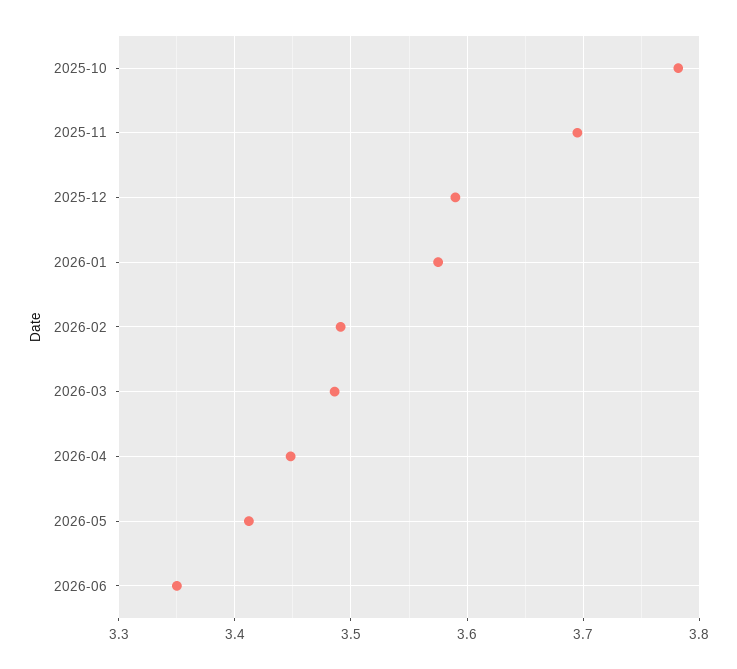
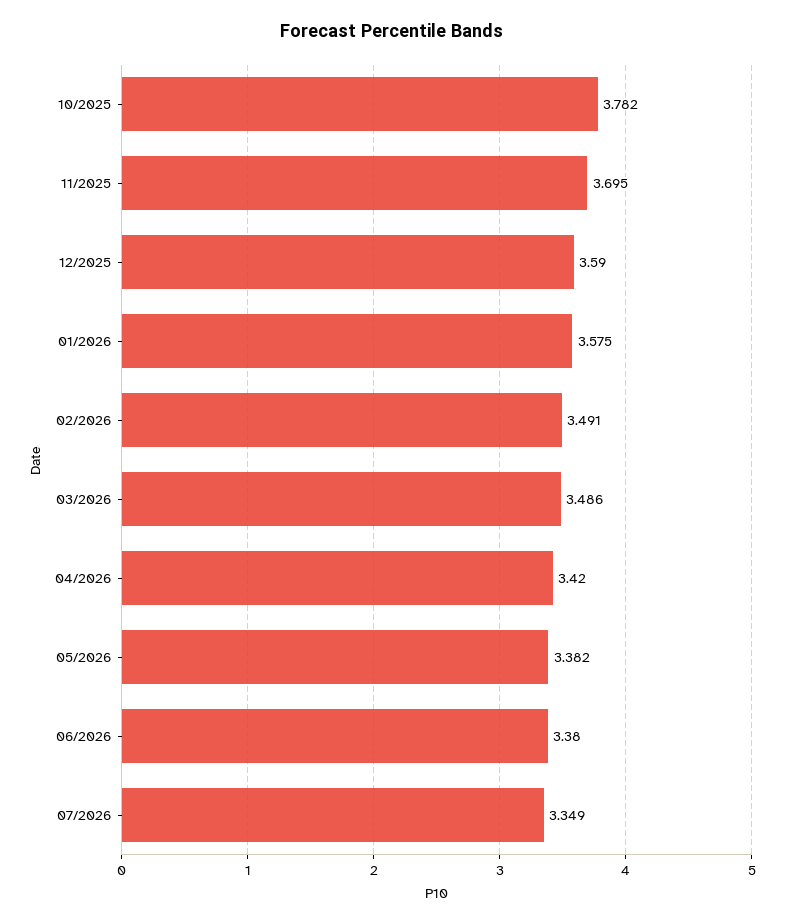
2026-04: 3.45 -> 3.42
2026-05: 3.41 -> 3.382
2026-06: 3.35 -> 3.38
07/2026: none -> 3.349

